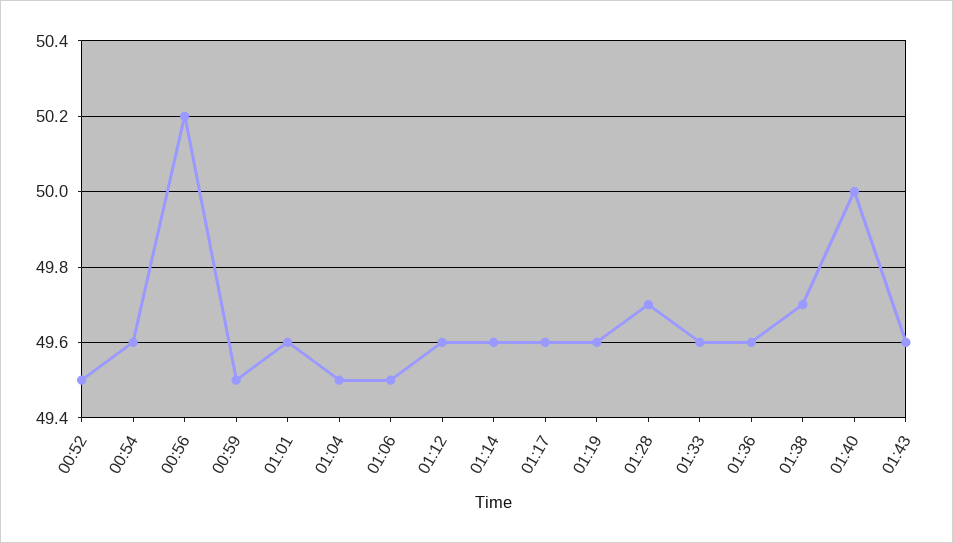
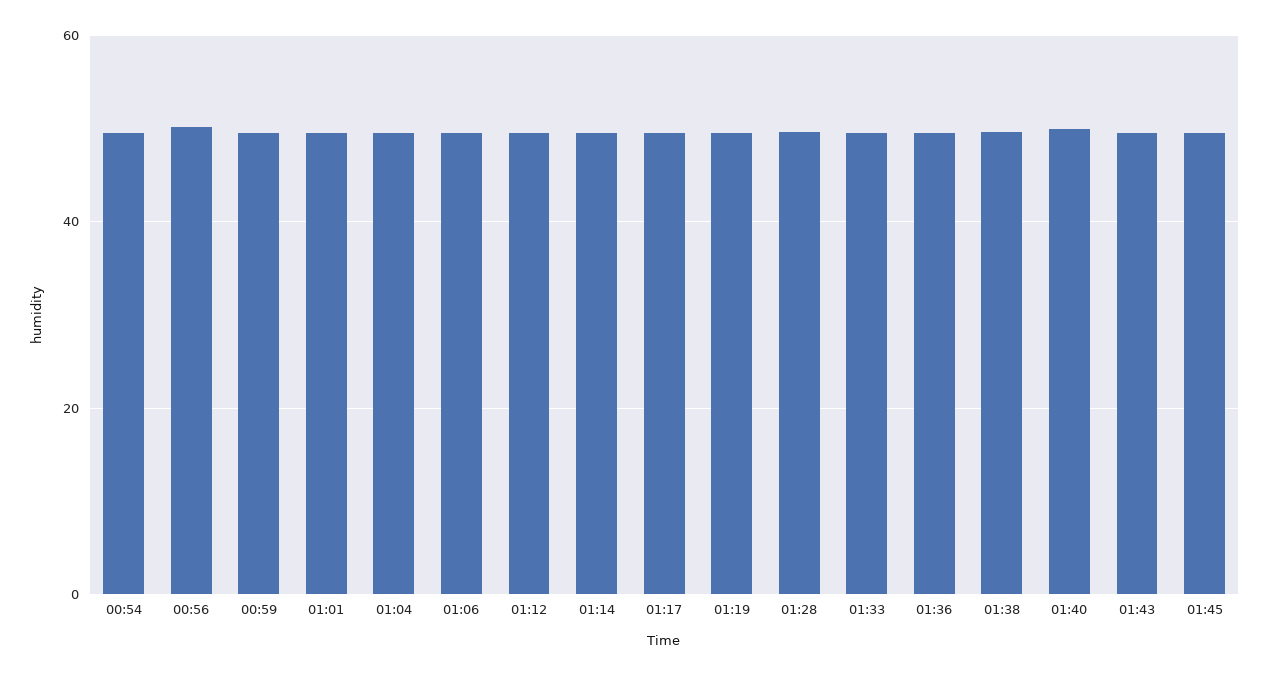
00:52: 49.5 -> none
01:45: none -> 50

